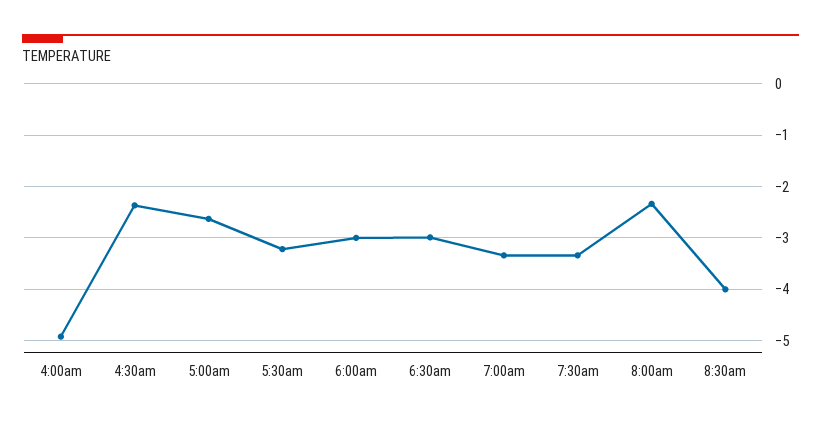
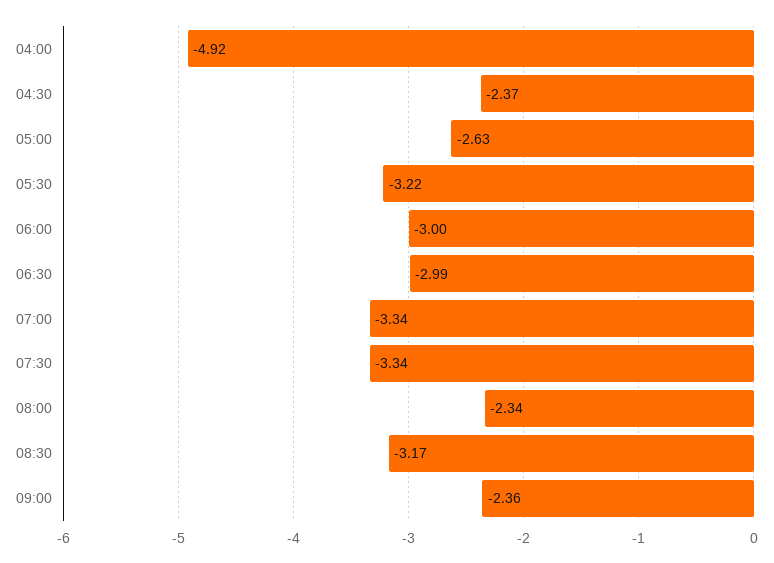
8:30am: -4 -> -3.17
09:00: none -> -2.36

